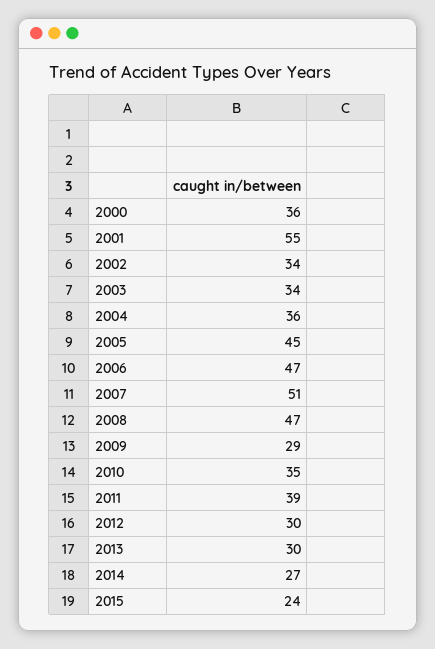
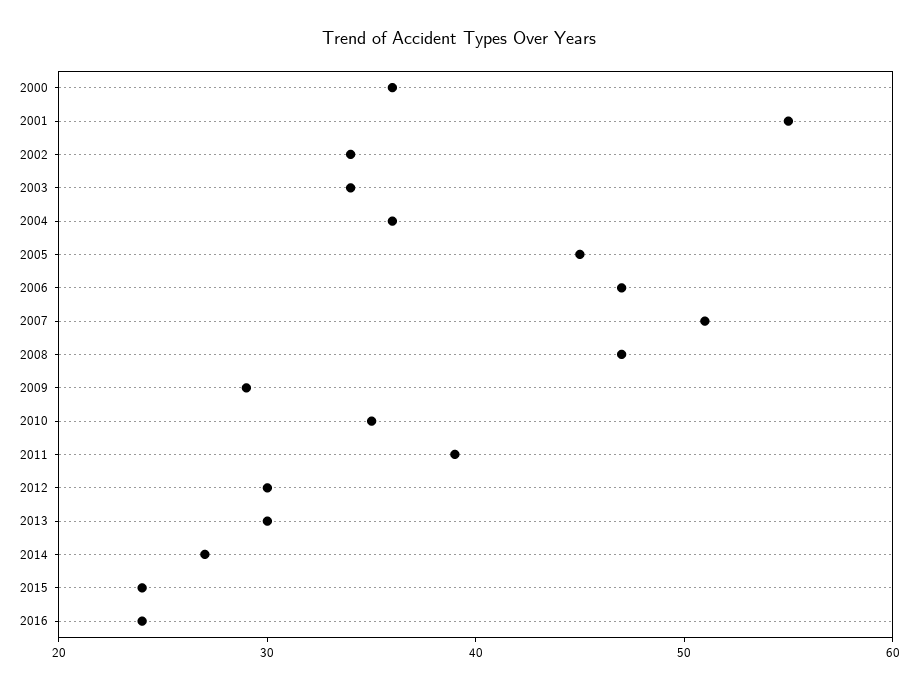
2016: none -> 24

